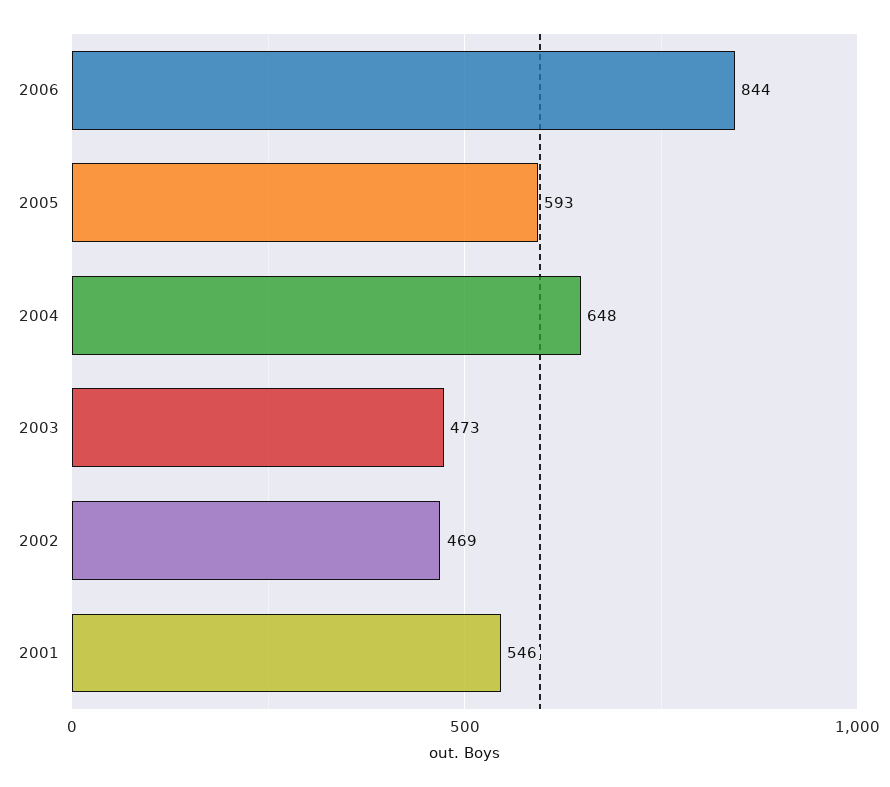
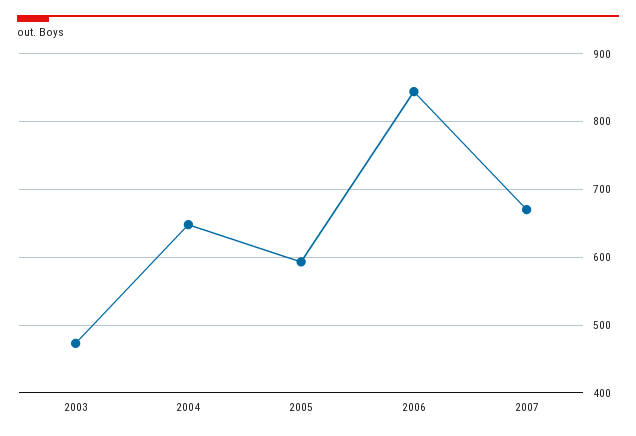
2002: 469 -> none
2001: 546 -> none
2007: none -> 670

